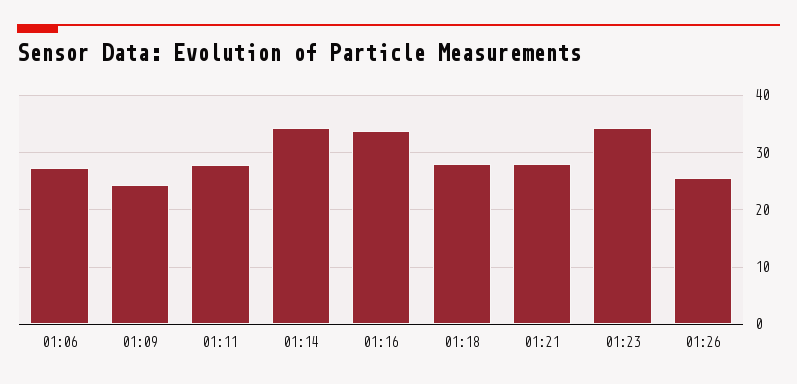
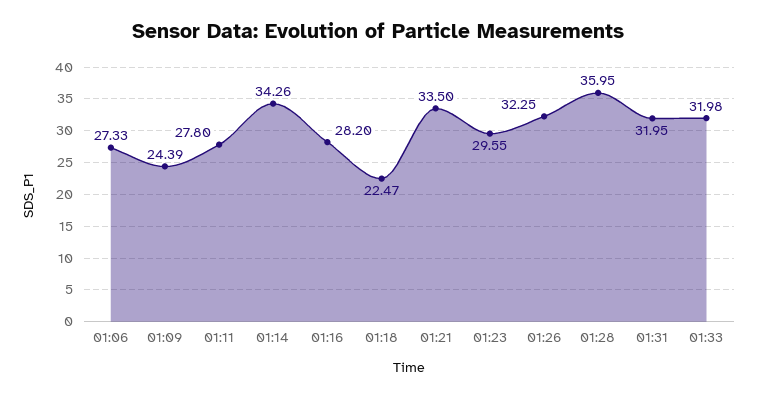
01:16: 34 -> 28.2
01:18: 28 -> 22.47
01:21: 28 -> 33.5
01:23: 34 -> 29.55
01:26: 26 -> 32.25
01:28: none -> 35.95
01:31: none -> 31.95
01:33: none -> 31.98

